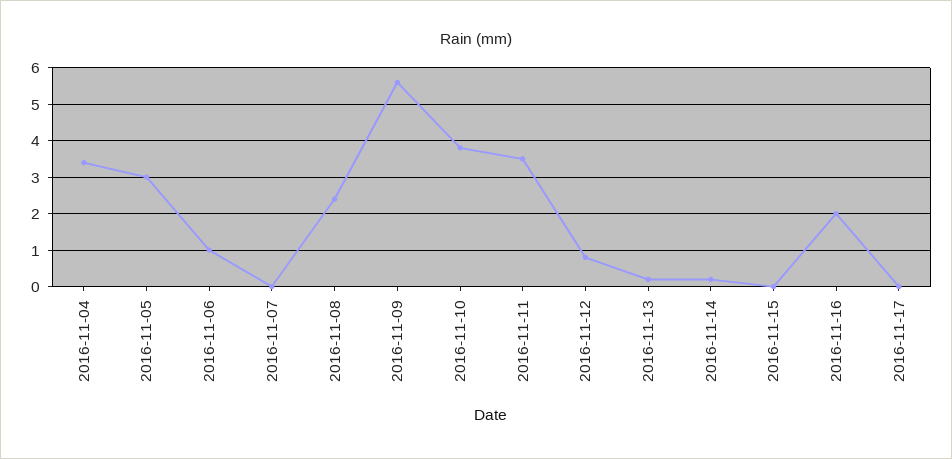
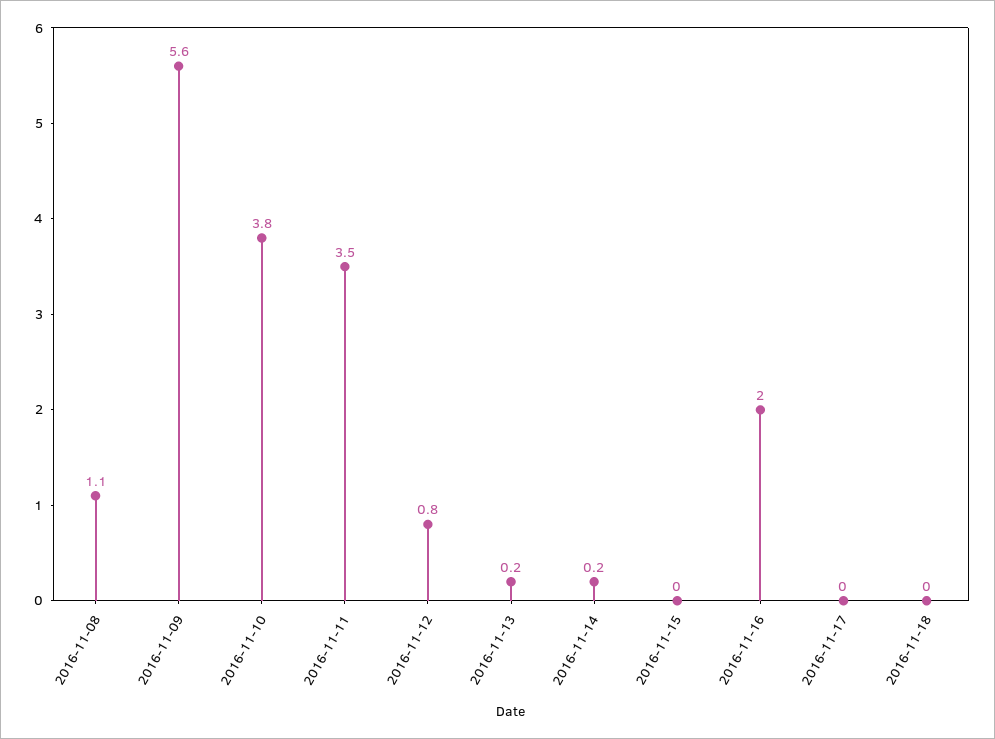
2016-11-04: 3.5 -> none
2016-11-05: 3 -> none
2016-11-06: 1 -> none
2016-11-07: 0 -> none
2016-11-08: 2.5 -> 1.1
2016-11-18: none -> 0

